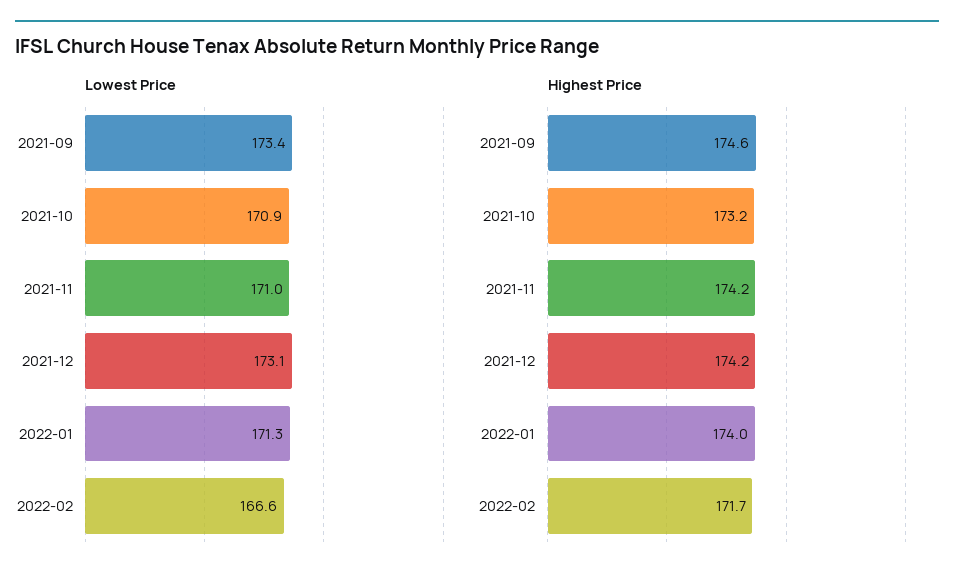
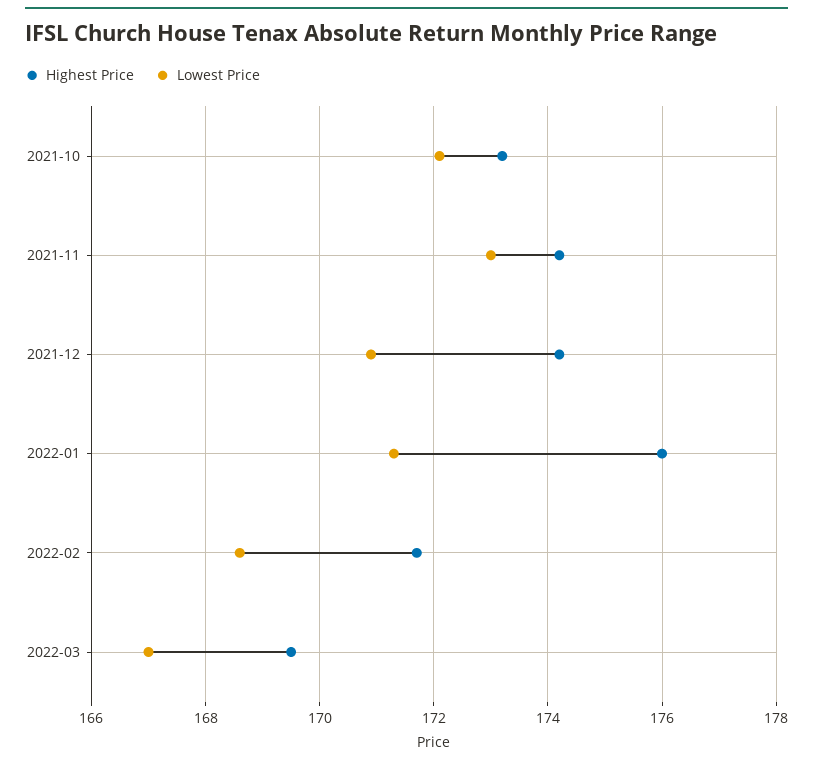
Lowest Price, 2021-09: 173.4 -> none
Lowest Price, 2021-10: 170.9 -> 172
Lowest Price, 2021-11: 171 -> 173
Lowest Price, 2021-12: 173.1 -> 171
Lowest Price, 2022-02: 166.6 -> 168.5
Highest Price, 2021-09: 174.6 -> none
Highest Price, 2022-01: 174 -> 176
Highest Price, 2022-03: none -> 169.5
Lowest Price, 2022-03: none -> 167

